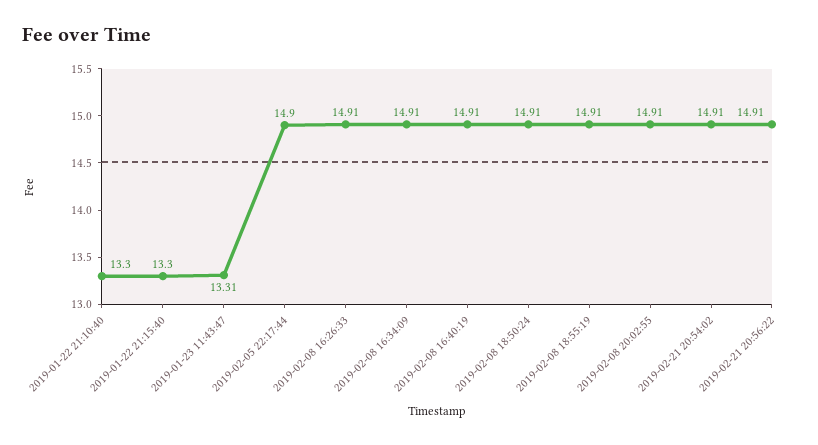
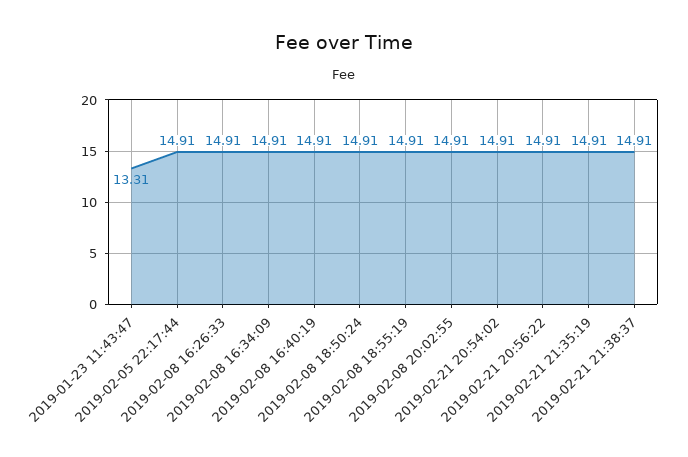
2019-01-22 21:10:40: 13.3 -> none
2019-01-22 21:15:40: 13.3 -> none
2019-02-05 22:17:44: 14.9 -> 14.91
2019-02-21 21:35:19: none -> 14.91
2019-02-21 21:38:37: none -> 14.91

